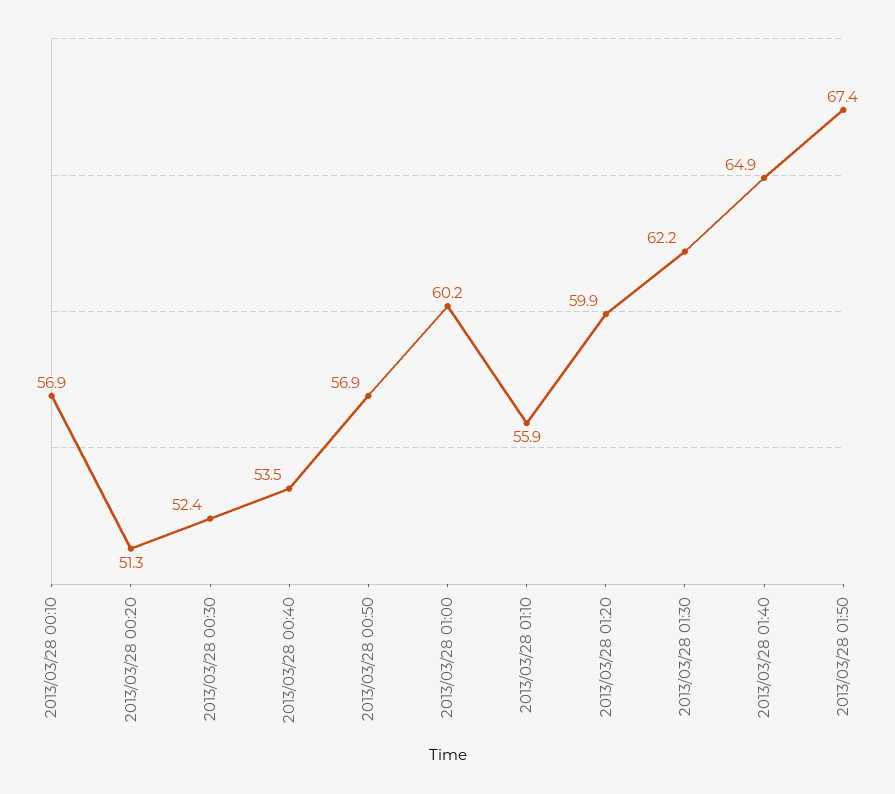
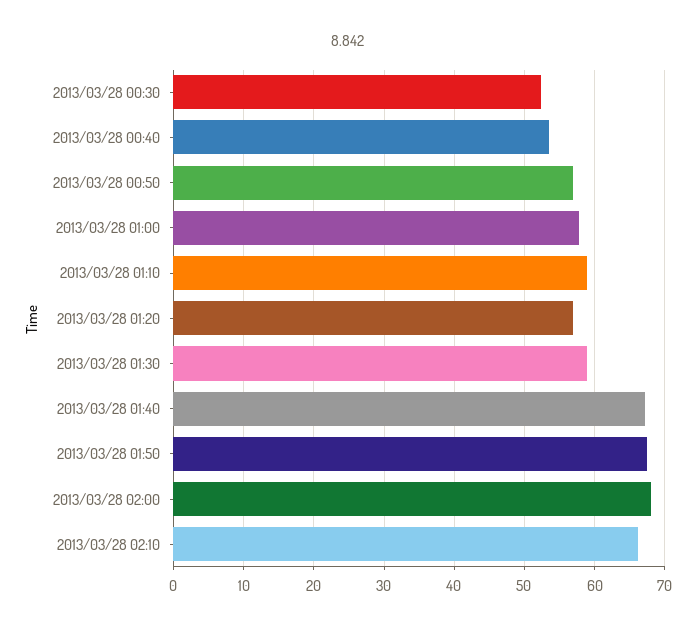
2013/03/28 00:10: 56.9 -> none
2013/03/28 00:20: 51.3 -> none
2013/03/28 01:00: 60.2 -> 58
2013/03/28 01:10: 55.9 -> 59
2013/03/28 01:20: 59.9 -> 57
2013/03/28 01:30: 62.2 -> 59
2013/03/28 01:40: 64.9 -> 67
2013/03/28 02:00: none -> 68
2013/03/28 02:10: none -> 66

